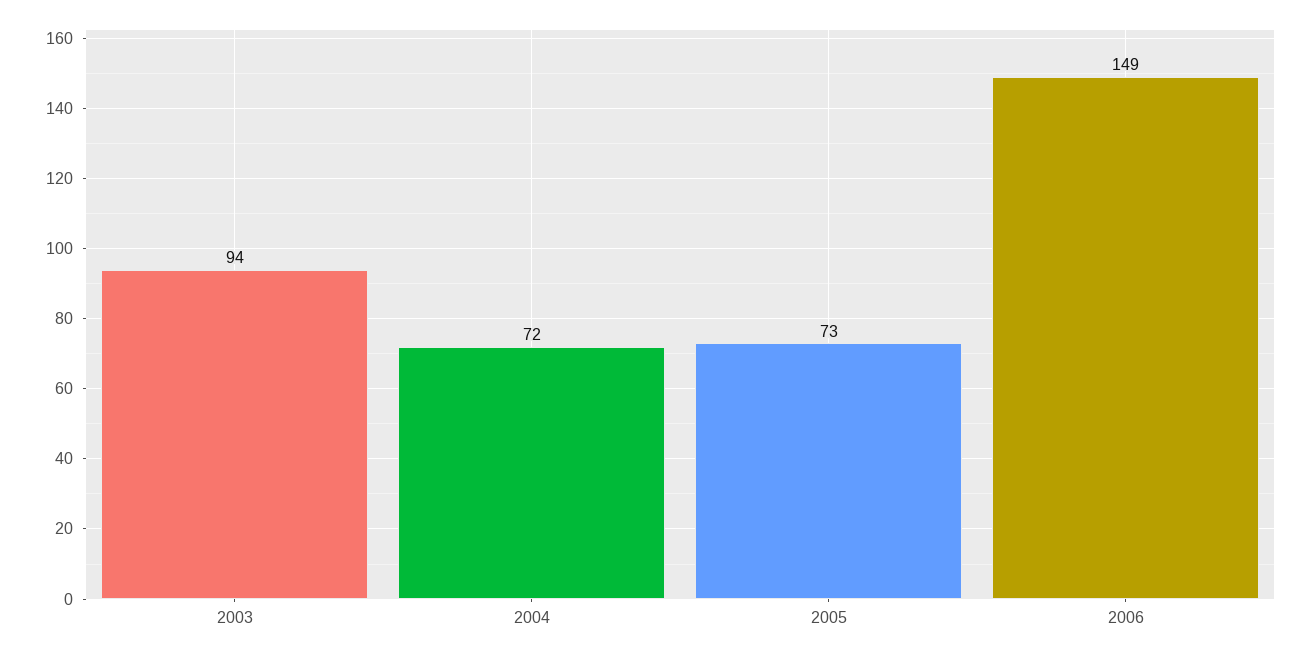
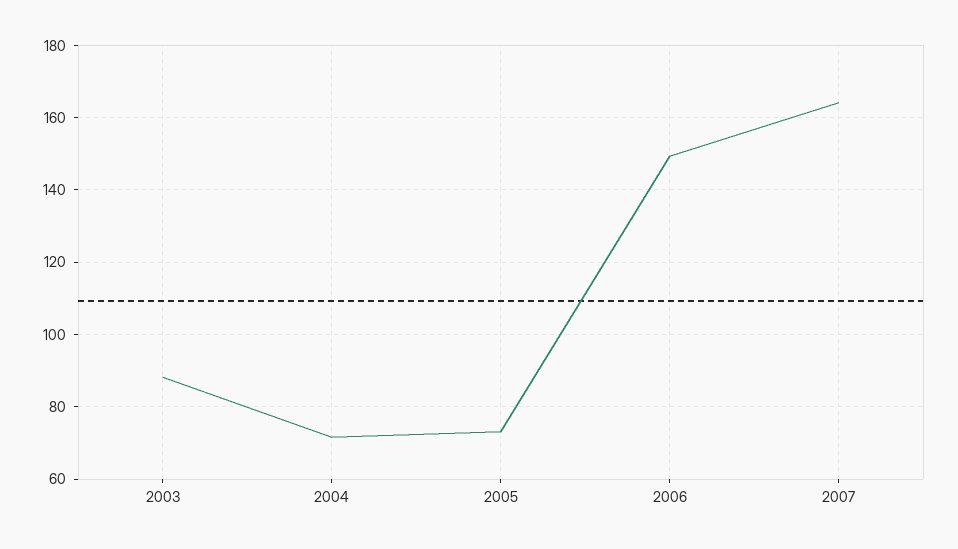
2003: 94 -> 88
2007: none -> 164

